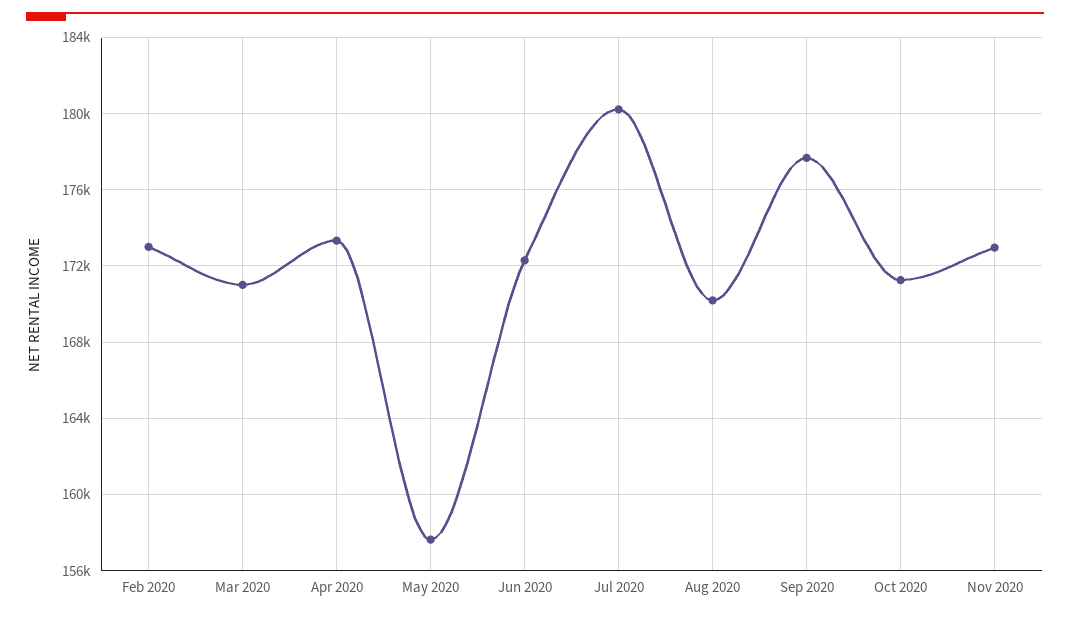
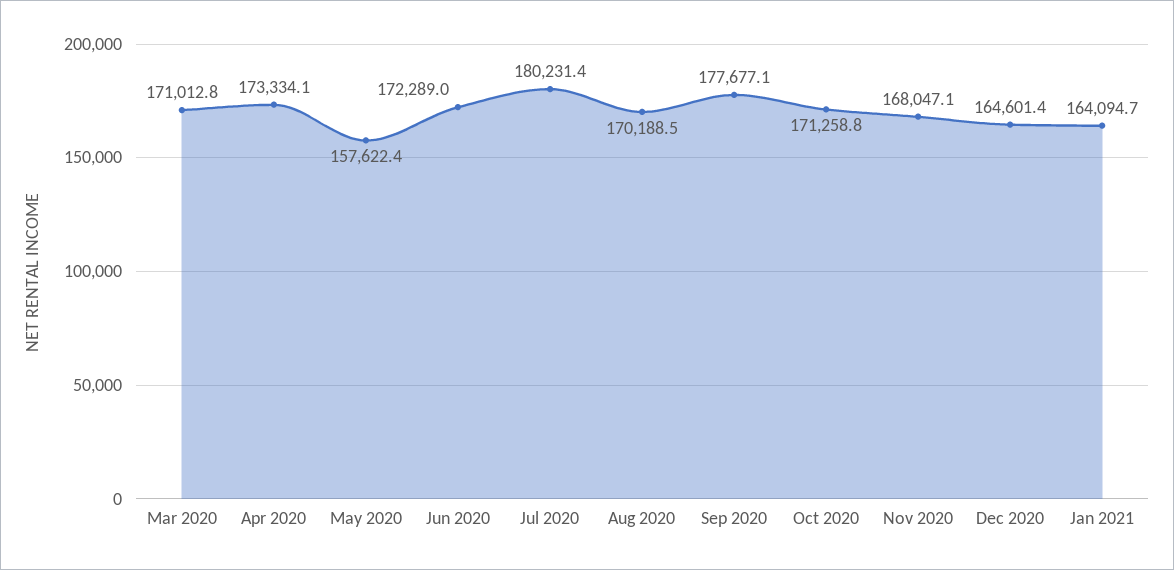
Feb 2020: 173000 -> none
Nov 2020: 173000 -> 168047.1
Dec 2020: none -> 164601.4
Jan 2021: none -> 164094.7

